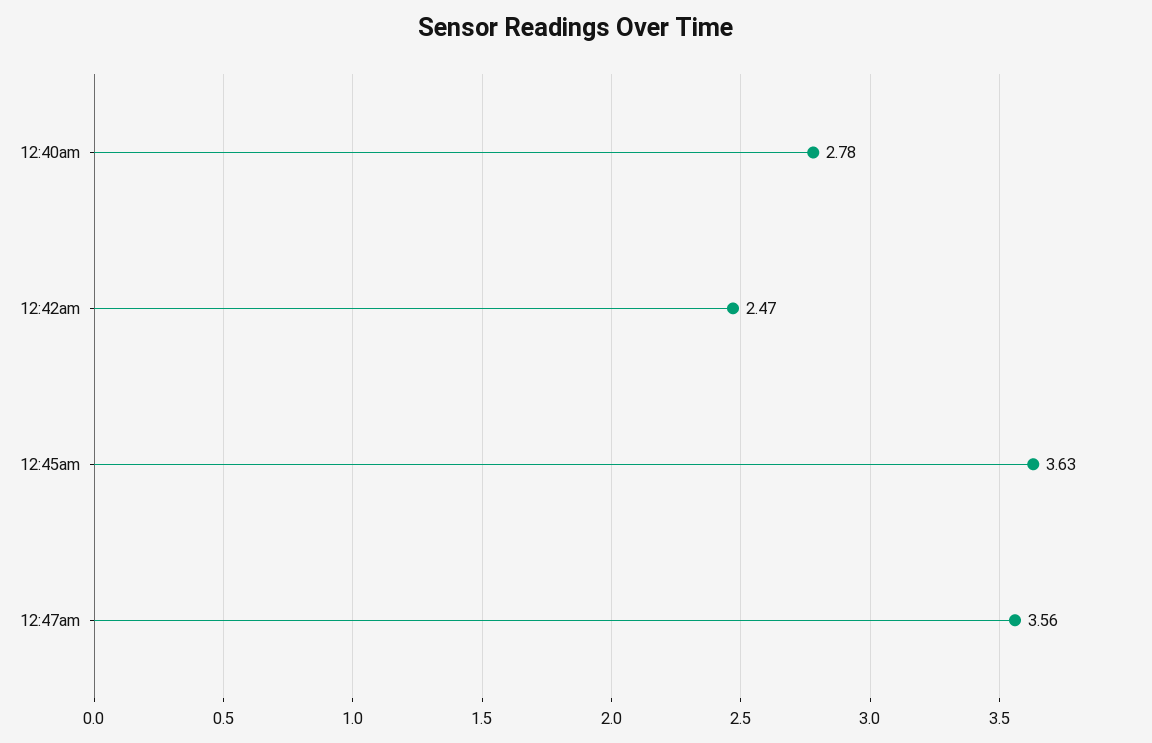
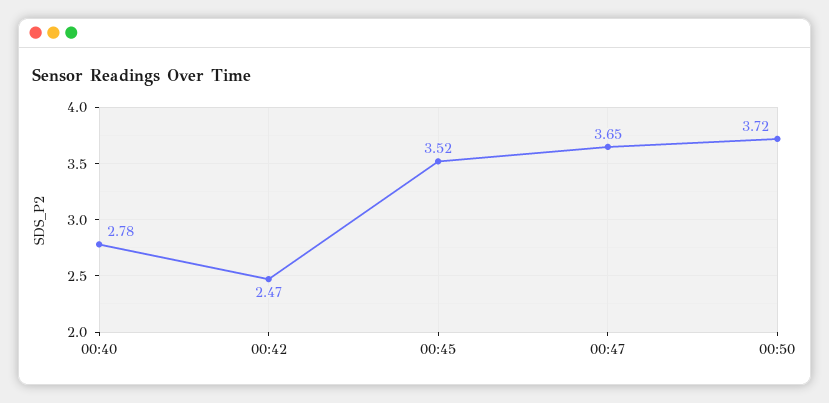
12:45am: 3.63 -> 3.52
12:47am: 3.56 -> 3.65
00:50: none -> 3.72

